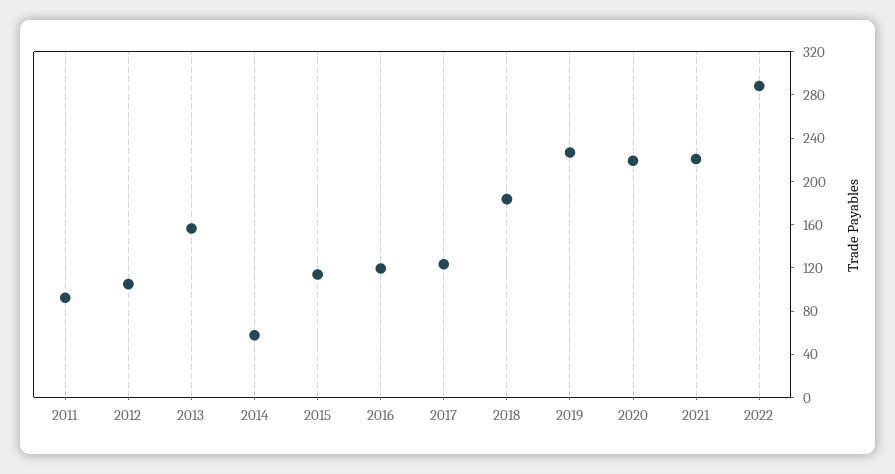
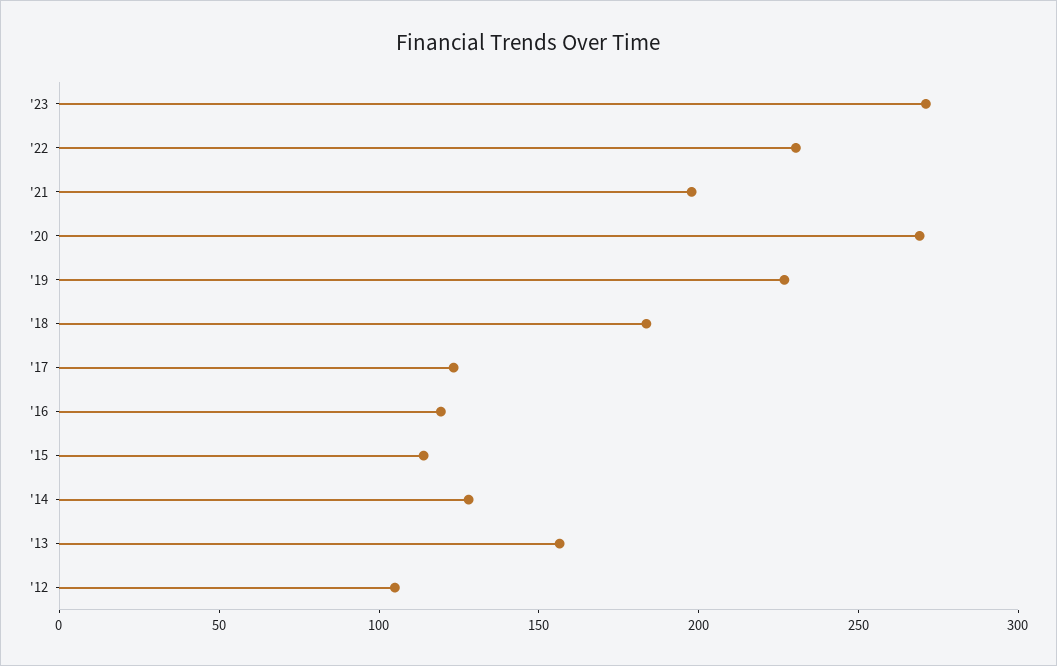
2011: 90 -> none
2014: 60 -> 130
2020: 220 -> 270
2021: 220 -> 200
2022: 290 -> 230
'23: none -> 270

